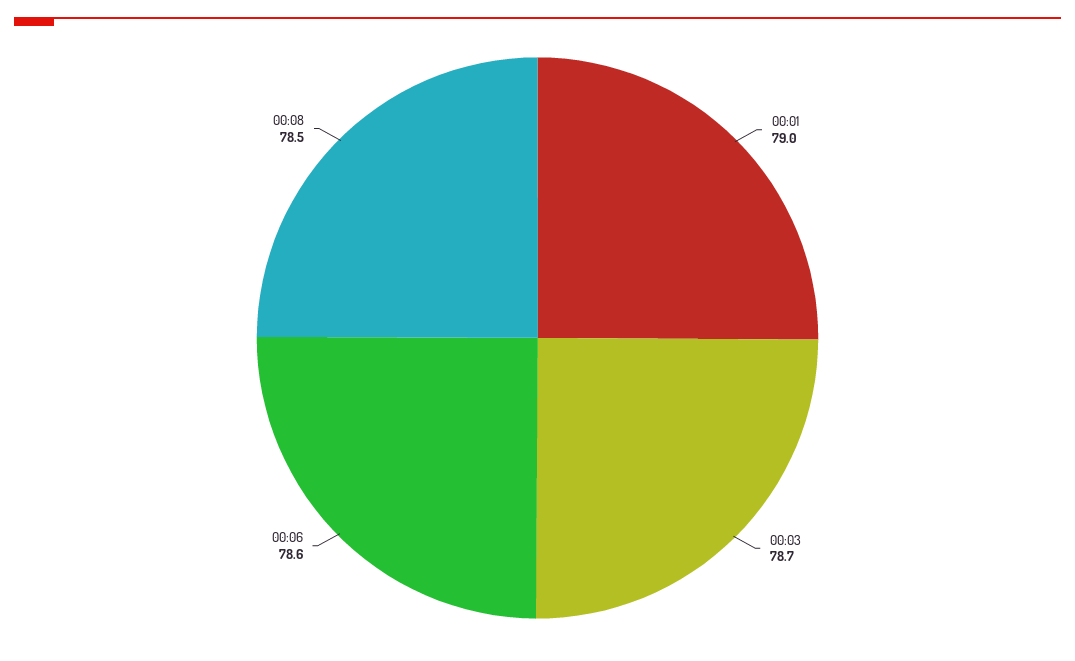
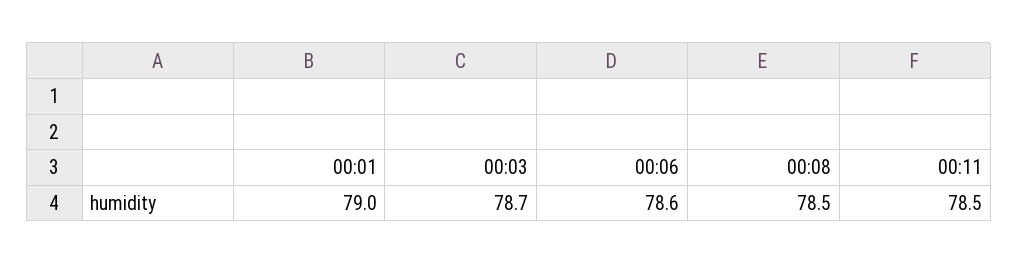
00:11: none -> 78.5

